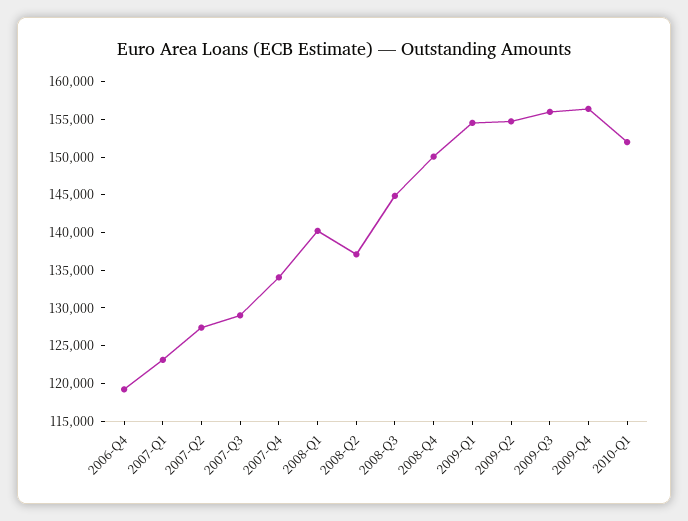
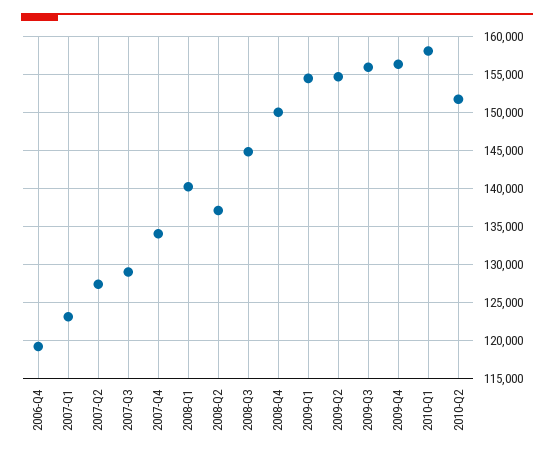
2010-Q1: 152500 -> 158000
2010-Q2: none -> 152000

